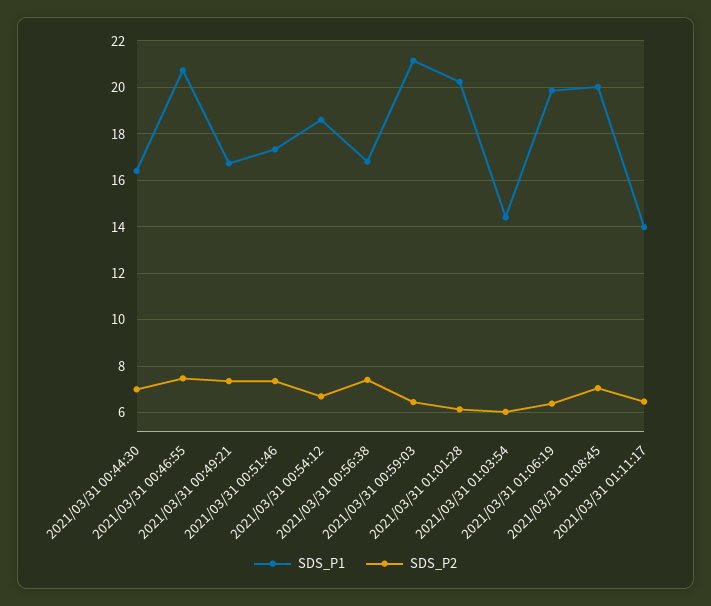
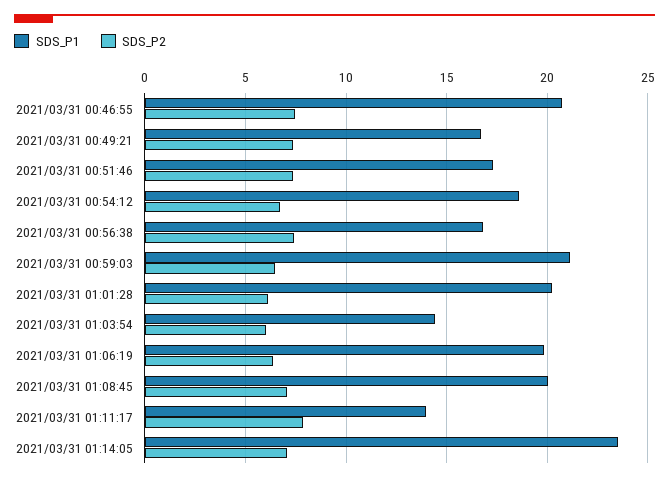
SDS_P1, 2021/03/31 00:44:30: 16.5 -> none
SDS_P2, 2021/03/31 00:44:30: 7 -> none
SDS_P2, 2021/03/31 01:11:17: 6.5 -> 8
SDS_P1, 2021/03/31 01:14:05: none -> 23.5
SDS_P2, 2021/03/31 01:14:05: none -> 7

